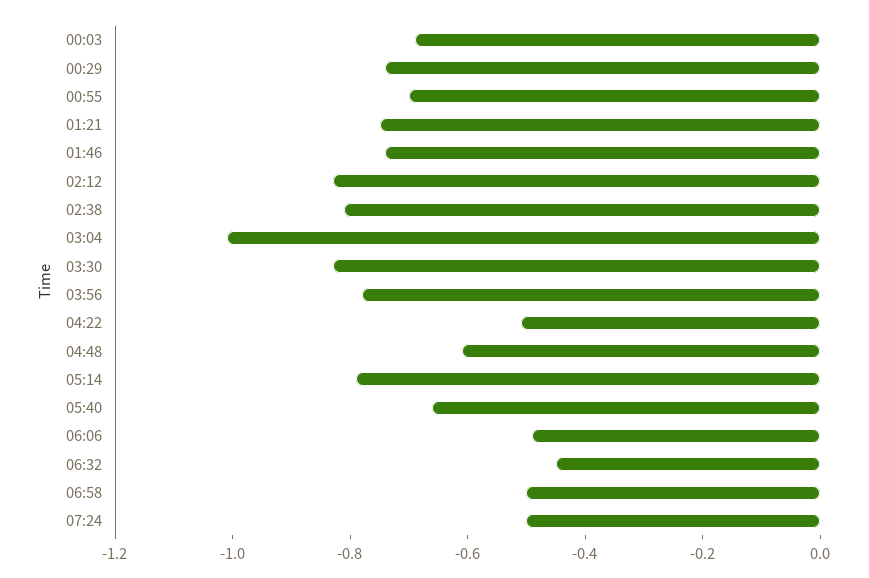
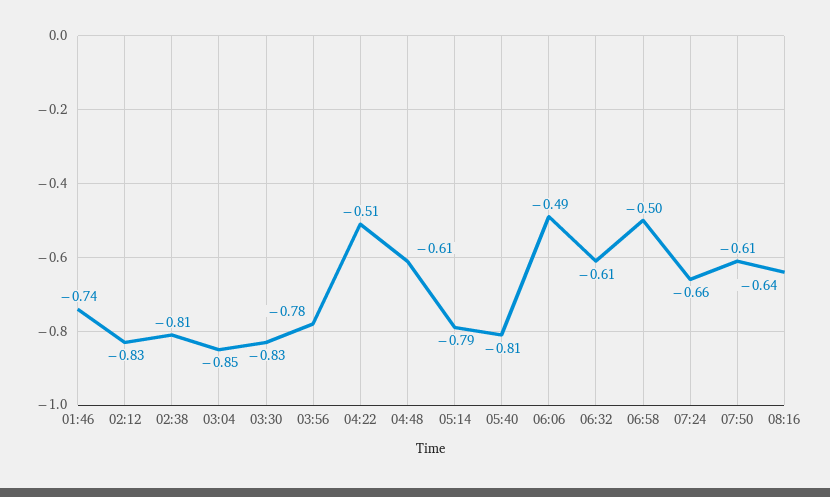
00:03: -0.7 -> none
00:29: -0.75 -> none
00:55: -0.7 -> none
01:21: -0.75 -> none
03:04: -1 -> -0.85
05:40: -0.65 -> -0.81
06:32: -0.45 -> -0.61
07:24: -0.5 -> -0.66
07:50: none -> -0.61
08:16: none -> -0.64

